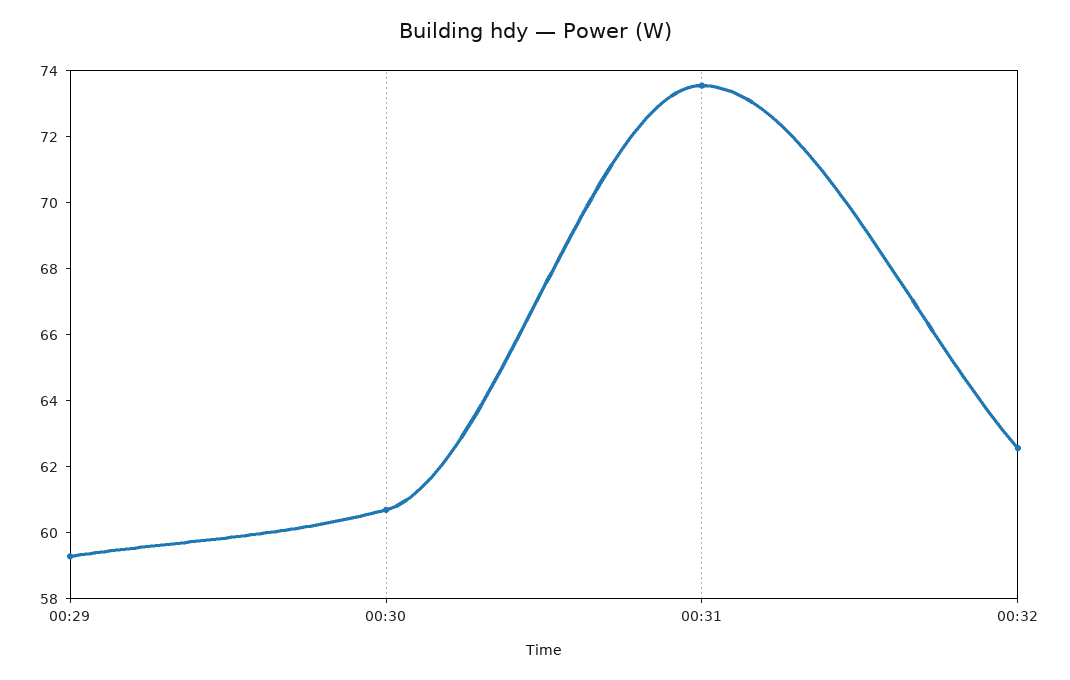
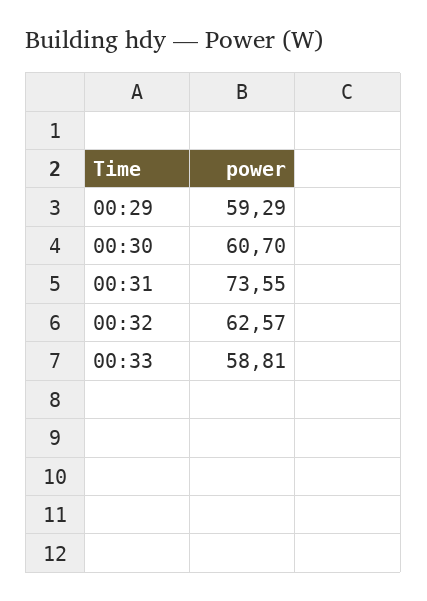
00:33: none -> 58.81

